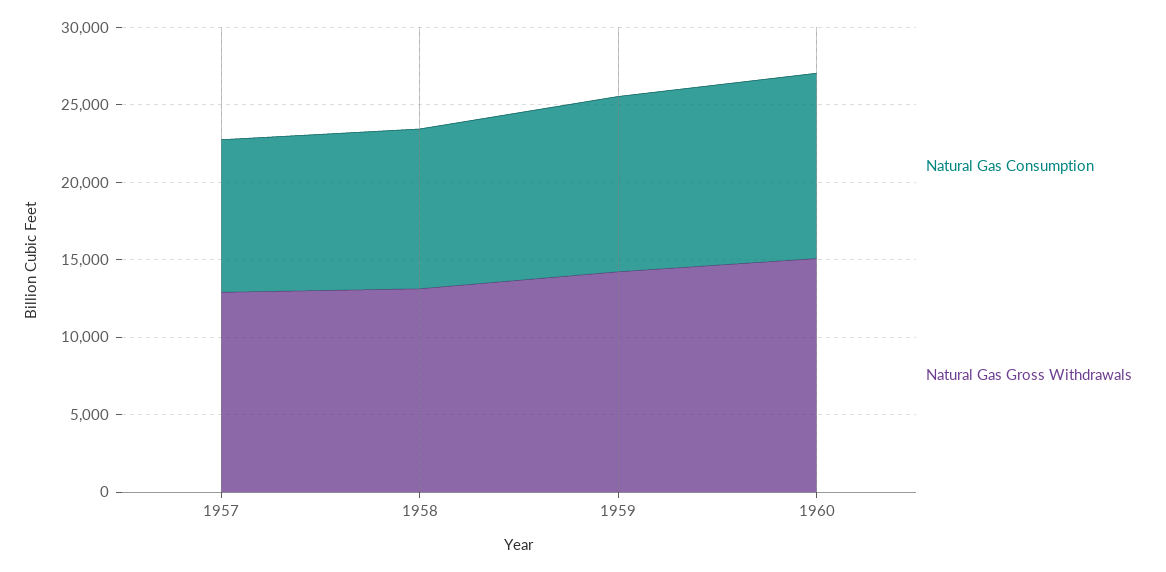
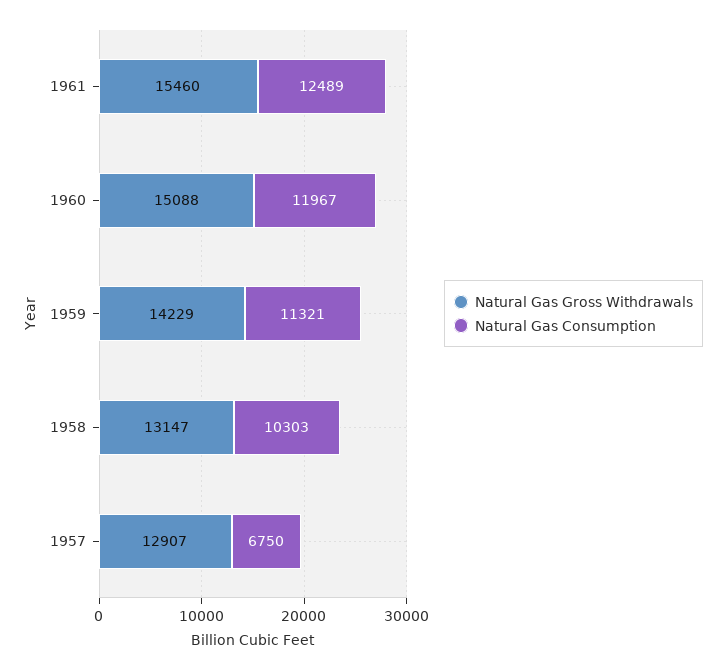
Natural Gas Consumption, 1957: 10000 -> 6750
Natural Gas Gross Withdrawals, 1961: none -> 15460
Natural Gas Consumption, 1961: none -> 12489

